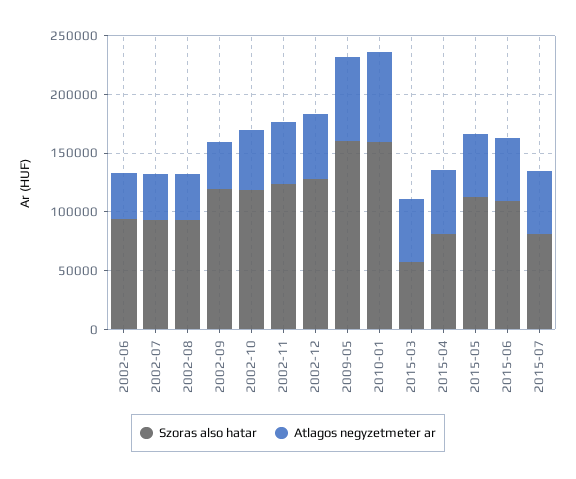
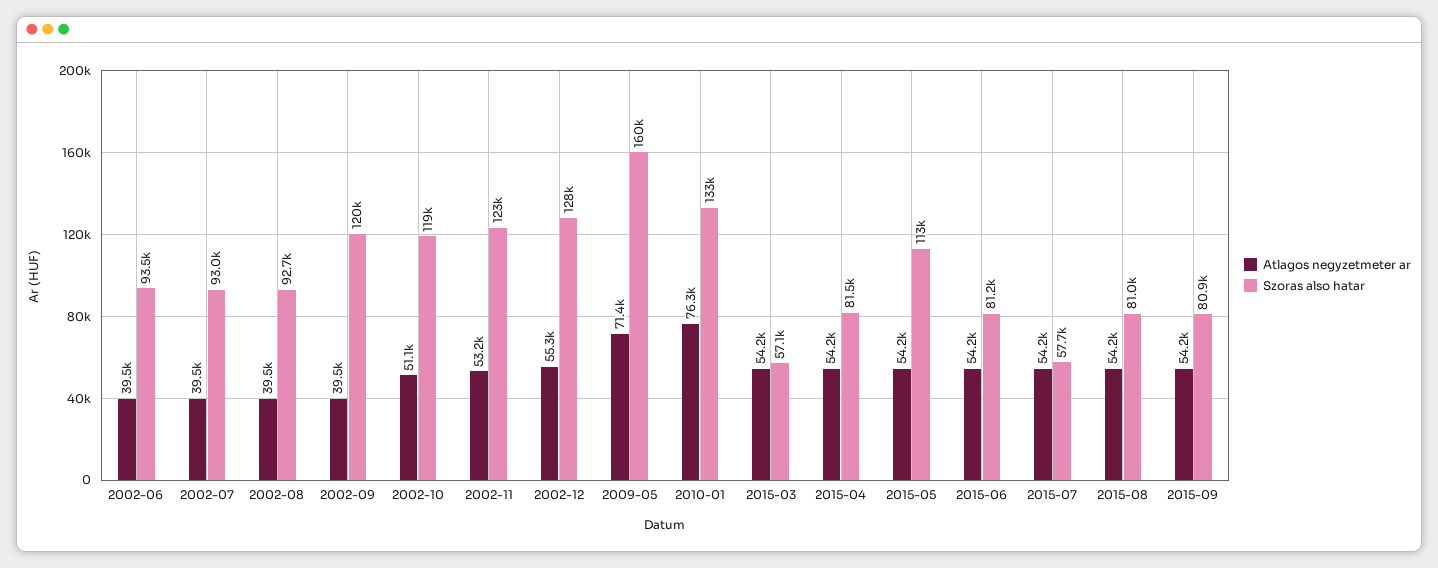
Szoras also hatar, 2010-01: 160000 -> 133000
Szoras also hatar, 2015-06: 110000 -> 81200
Szoras also hatar, 2015-07: 80000 -> 57700
Atlagos negyzetmeter ar, 2015-08: none -> 54200
Szoras also hatar, 2015-08: none -> 81000
Atlagos negyzetmeter ar, 2015-09: none -> 54200
Szoras also hatar, 2015-09: none -> 80900

